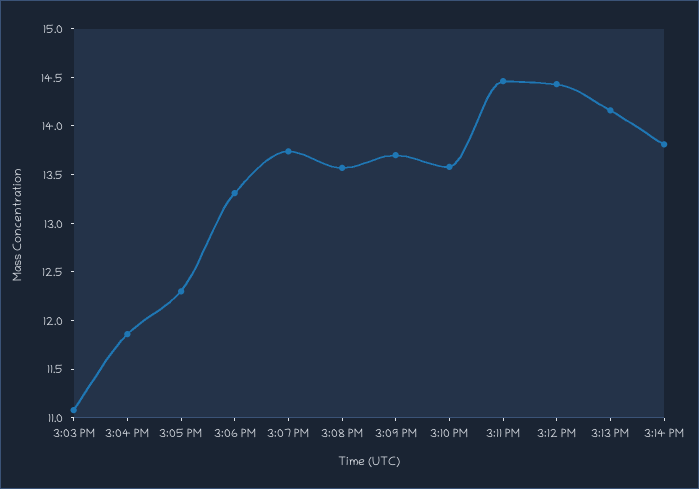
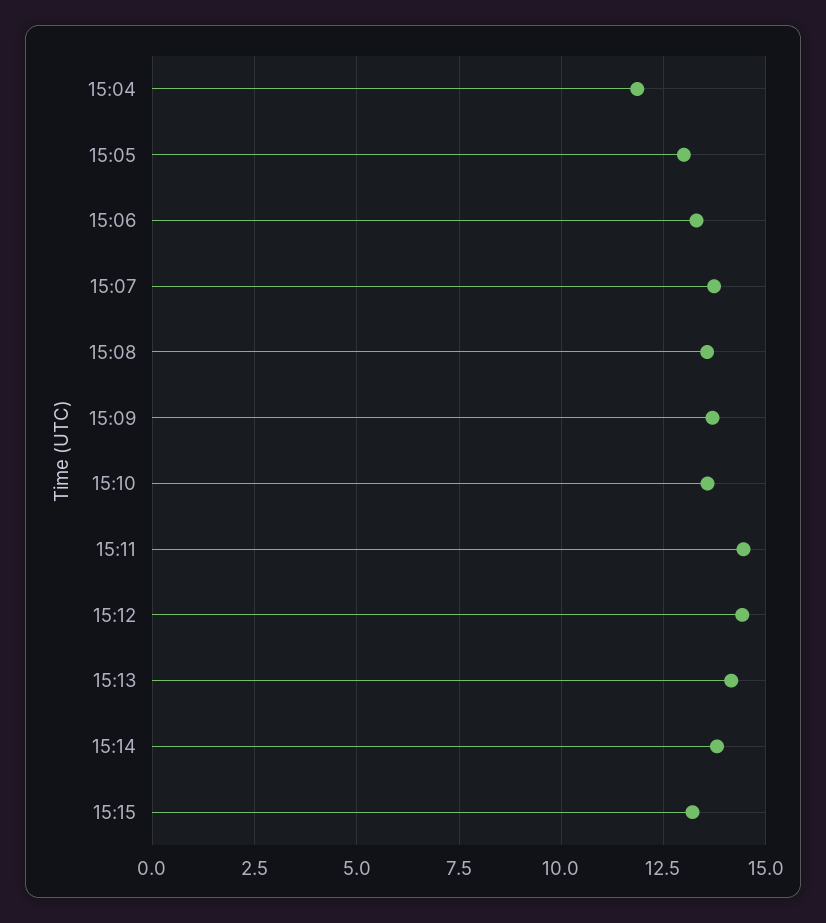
3:03 PM: 11.1 -> none
3:05 PM: 12.3 -> 13
15:15: none -> 13.25

